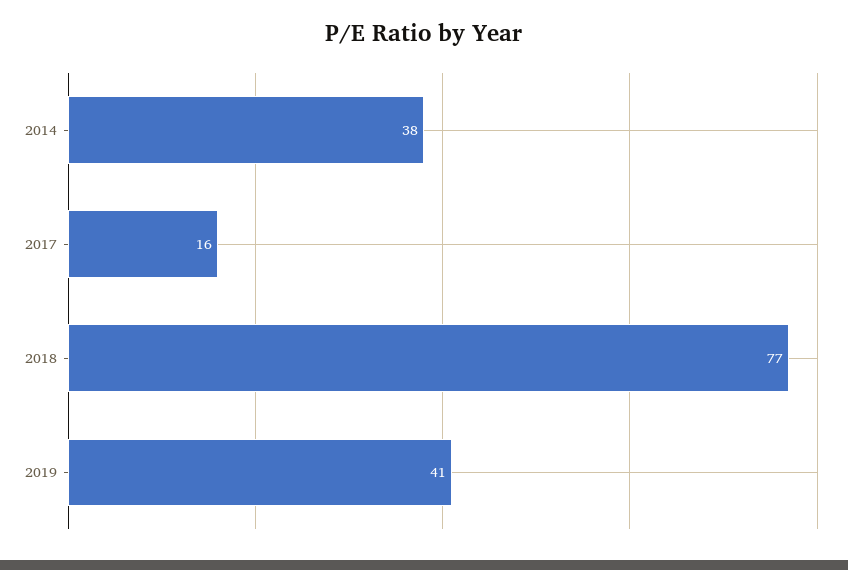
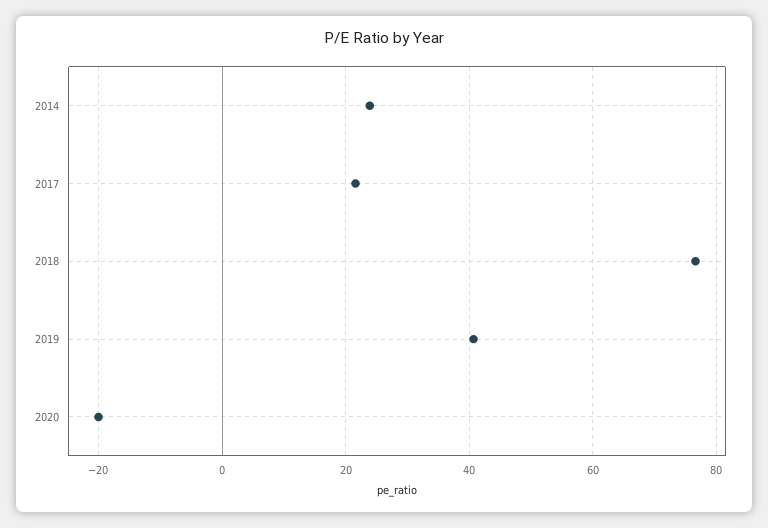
2014: 38 -> 24
2017: 16 -> 22
2020: none -> -20

